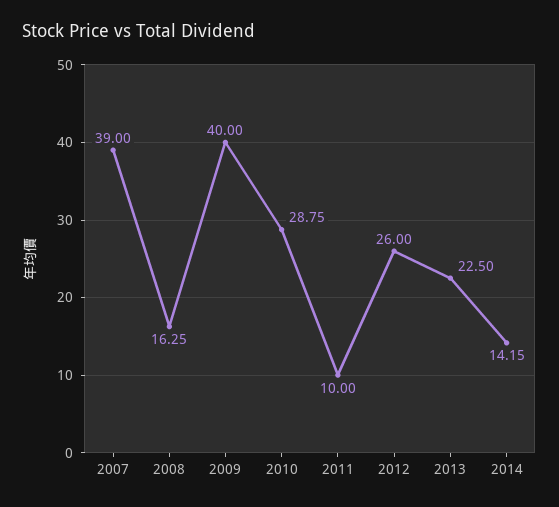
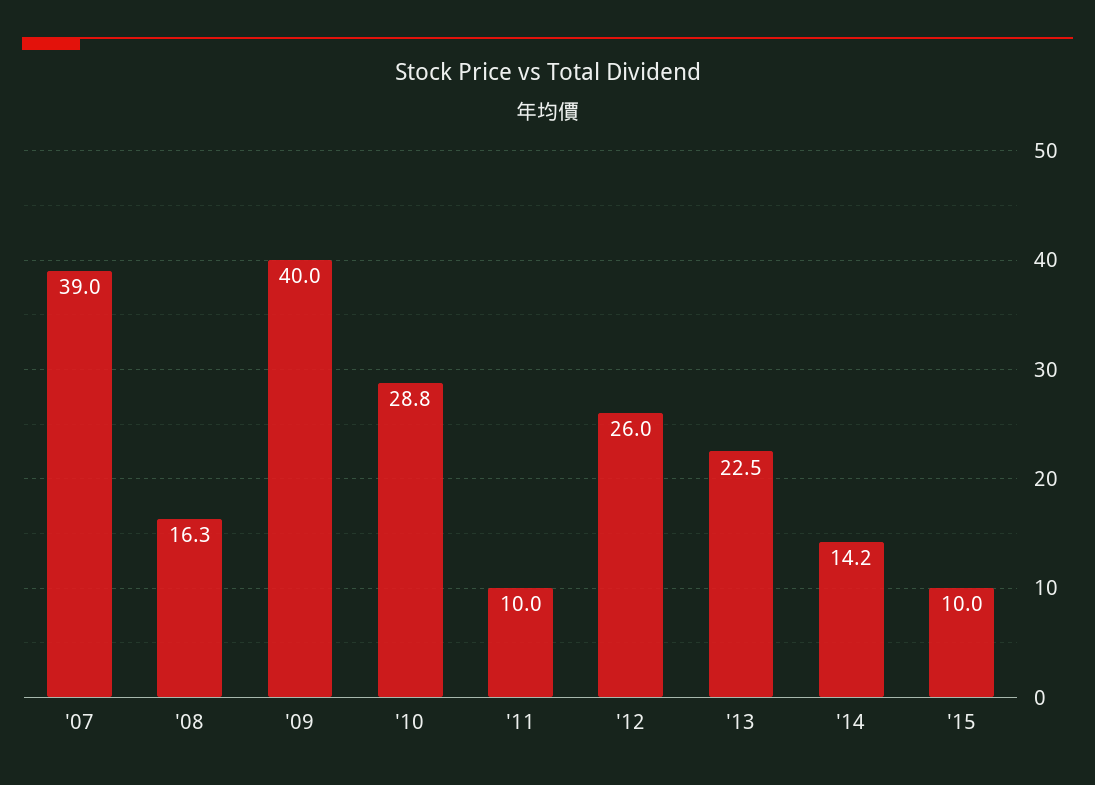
'15: none -> 10

